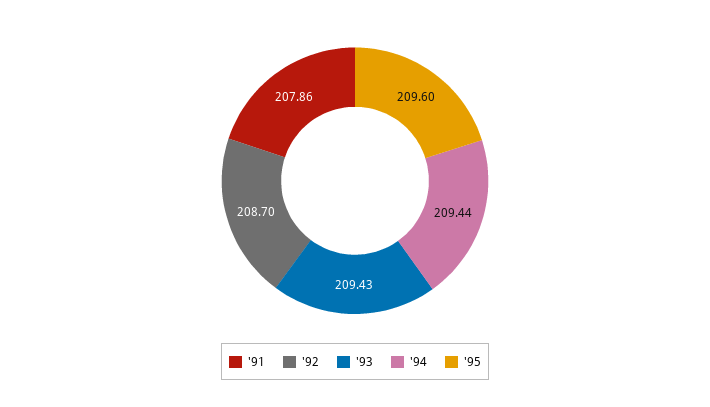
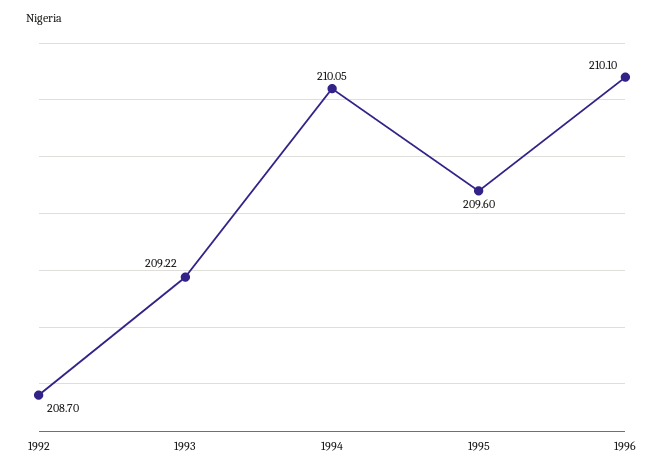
'91: 207.86 -> none
'93: 209.43 -> 209.22
'94: 209.44 -> 210.05
1996: none -> 210.1

